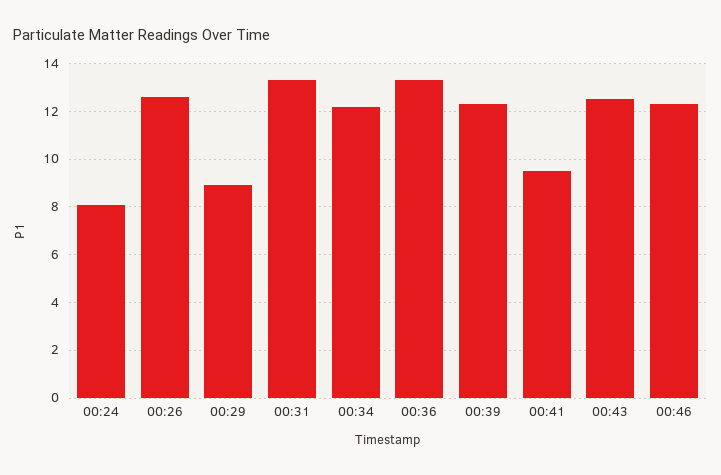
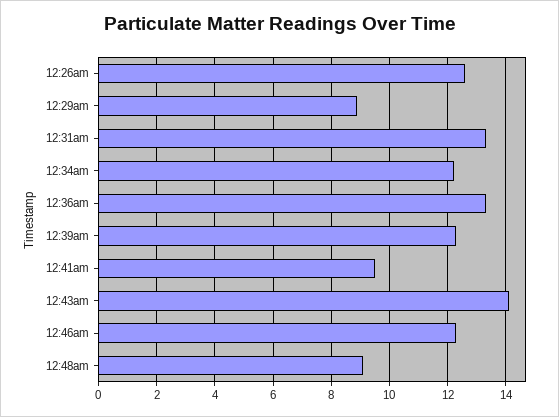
00:24: 8 -> none
00:43: 12.5 -> 14
12:48am: none -> 9

